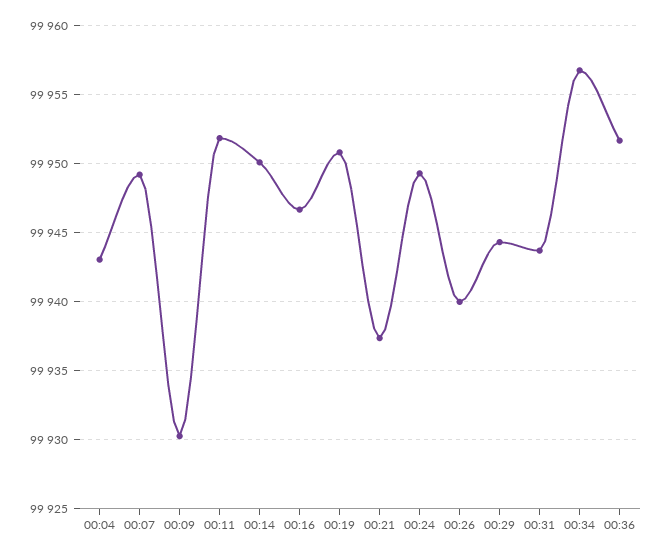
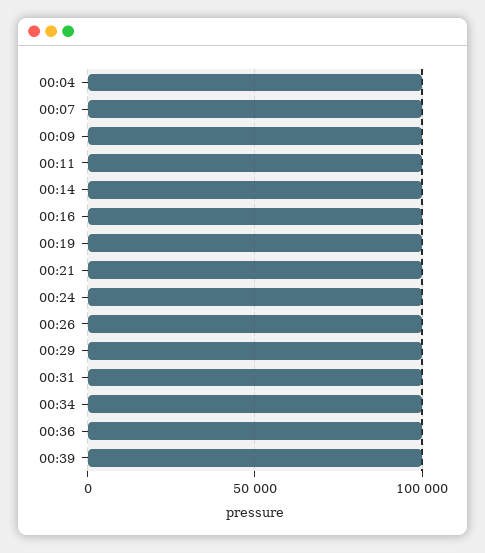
00:39: none -> 100000

